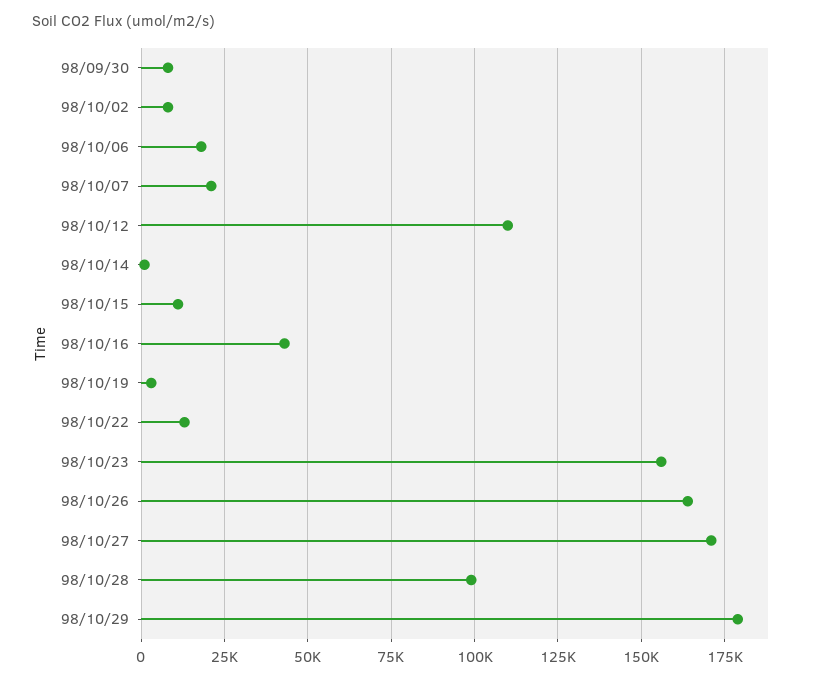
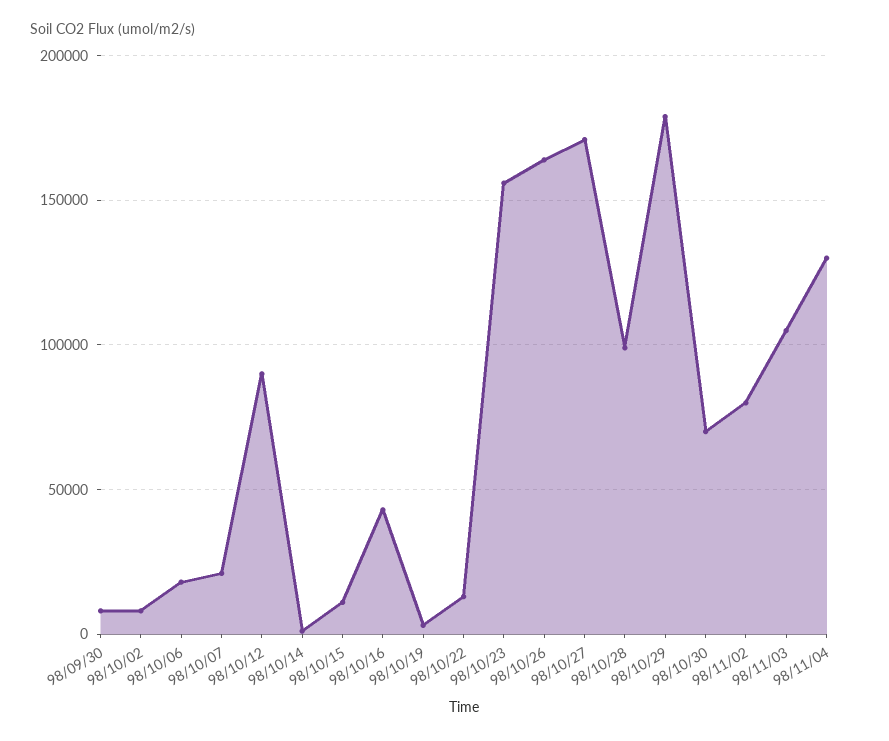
98/10/12: 110000 -> 90000
98/10/30: none -> 70000
98/11/02: none -> 80000
98/11/03: none -> 105000
98/11/04: none -> 130000

